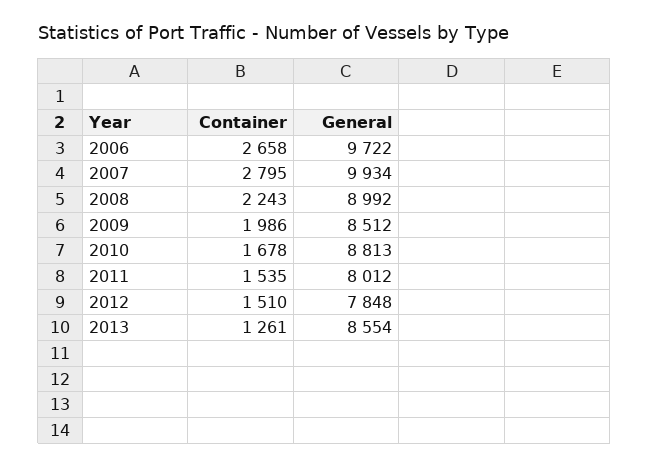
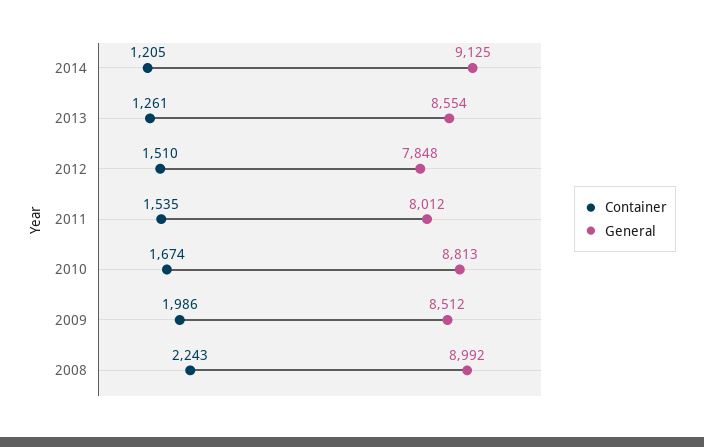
Container, 2006: 2658 -> none
General, 2006: 9722 -> none
Container, 2007: 2795 -> none
General, 2007: 9934 -> none
Container, 2010: 1678 -> 1674
Container, 2014: none -> 1205
General, 2014: none -> 9125

